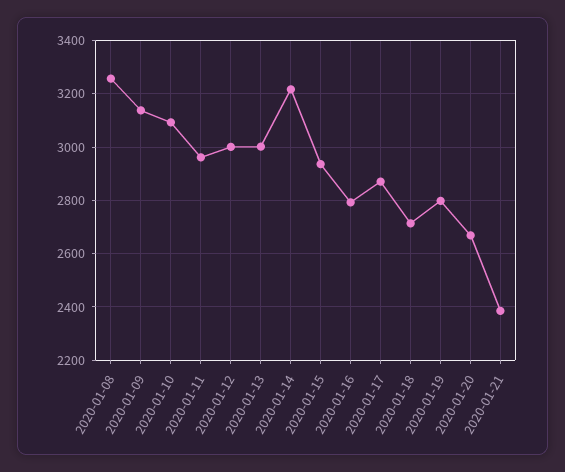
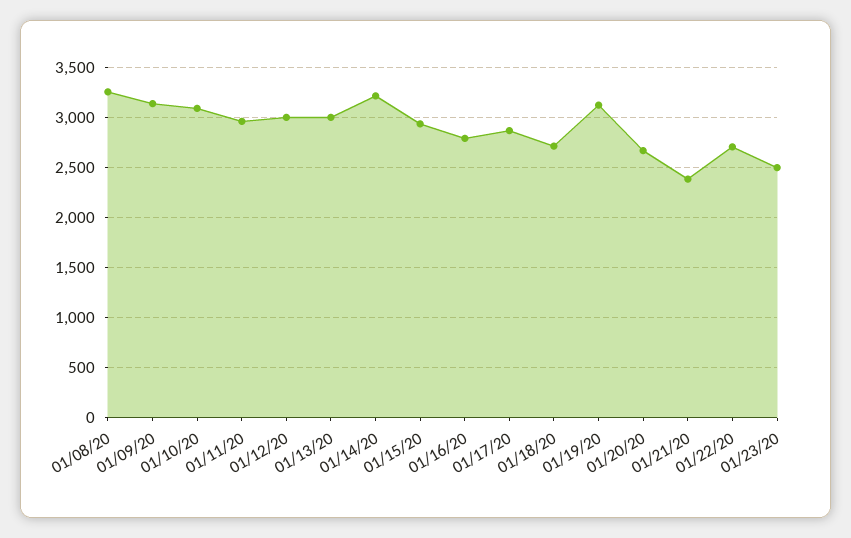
2020-01-19: 2800 -> 3100
01/22/20: none -> 2700
01/23/20: none -> 2500

